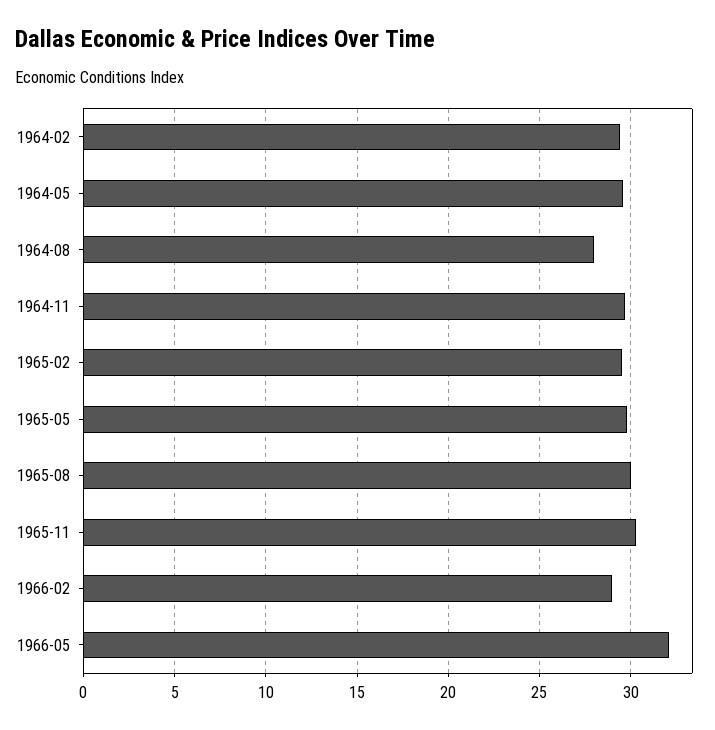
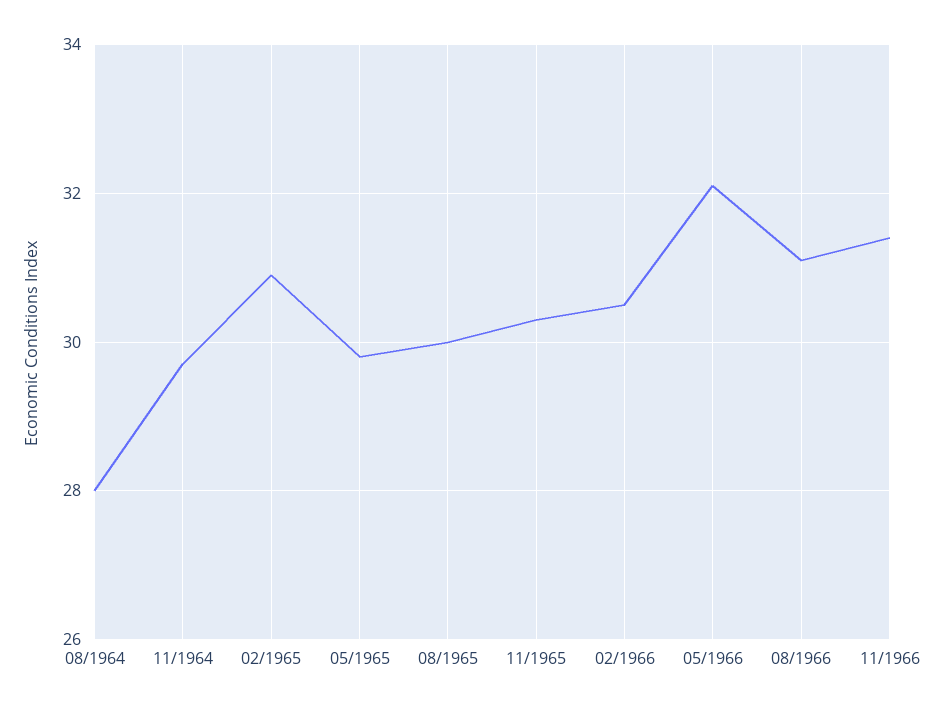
1964-02: 29.5 -> none
1964-05: 29.5 -> none
1965-02: 29.5 -> 31
1966-02: 29 -> 30.5
08/1966: none -> 31
11/1966: none -> 31.5

